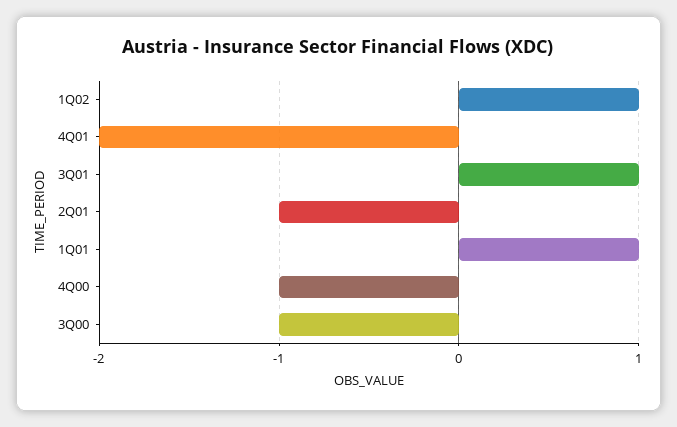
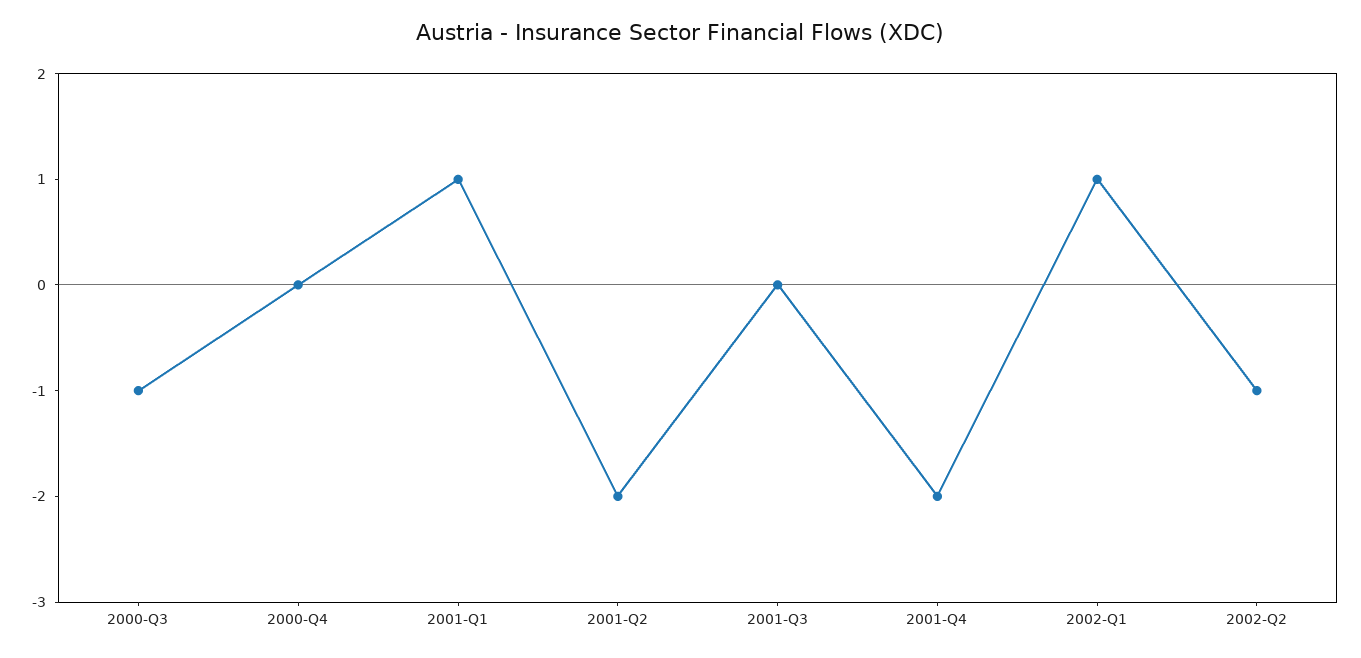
3Q01: 1 -> 0
2Q01: -1 -> -2
4Q00: -1 -> 0
2002-Q2: none -> -1

